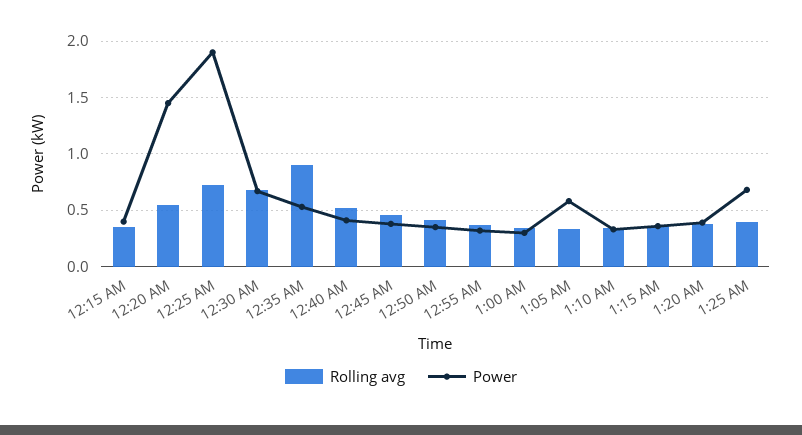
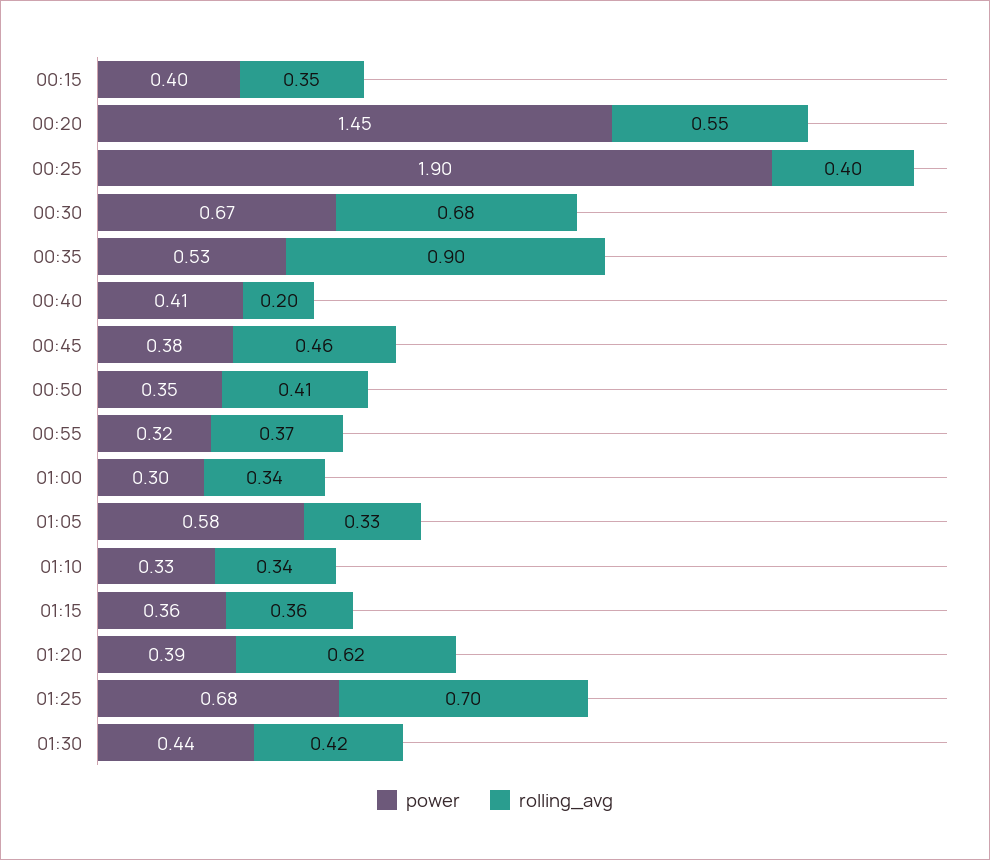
Rolling avg, 12:25 AM: 0.7 -> 0.4
Rolling avg, 12:40 AM: 0.5 -> 0.2
Rolling avg, 1:20 AM: 0.4 -> 0.62
Rolling avg, 1:25 AM: 0.4 -> 0.7
Power, 01:30: none -> 0.44
Rolling avg, 01:30: none -> 0.42

